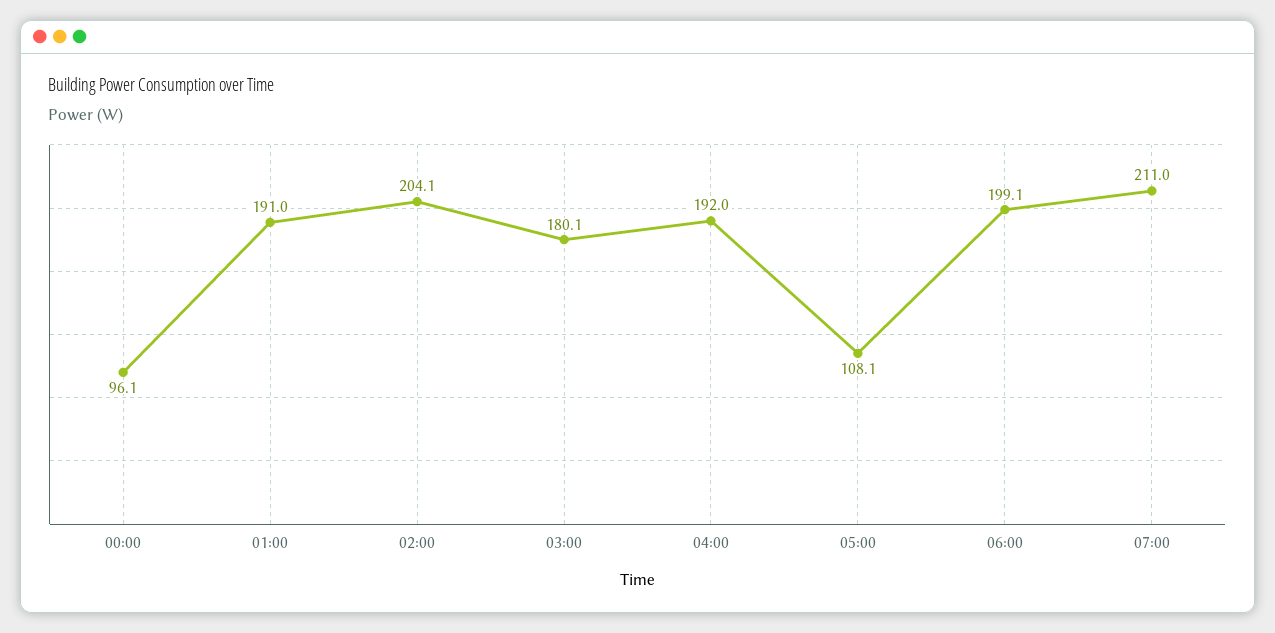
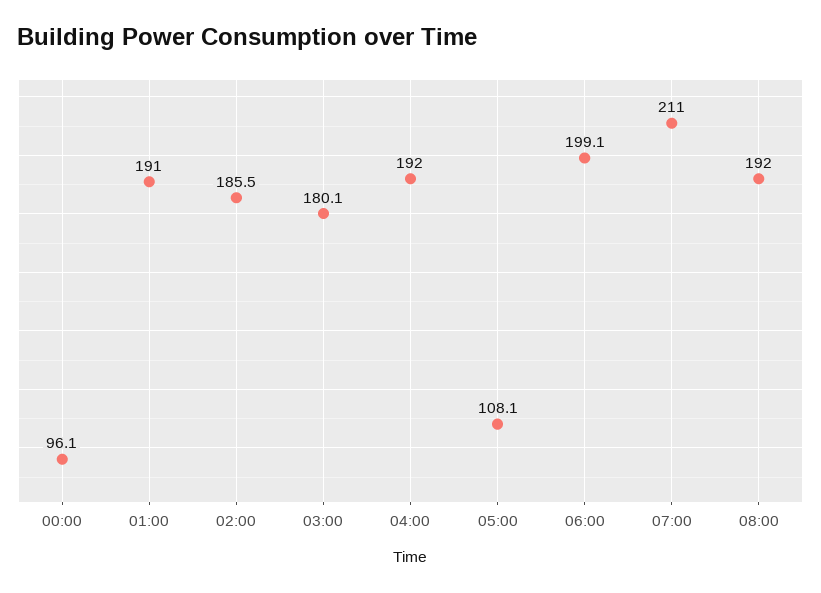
02:00: 204.1 -> 185.5
08:00: none -> 192

